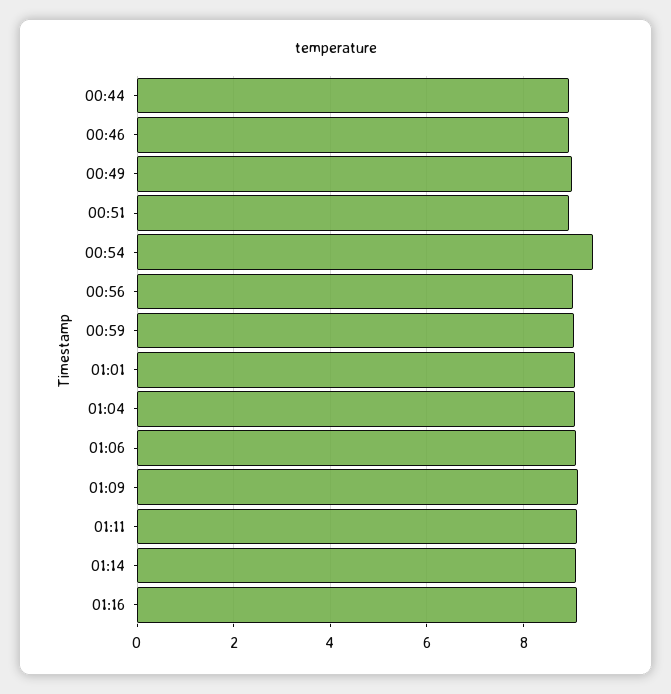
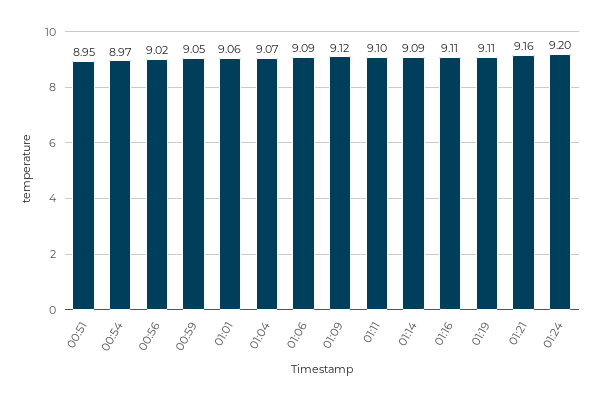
00:44: 9 -> none
00:46: 9 -> none
00:49: 9 -> none
00:54: 9.4 -> 8.97
01:19: none -> 9.11
01:21: none -> 9.16
01:24: none -> 9.2

